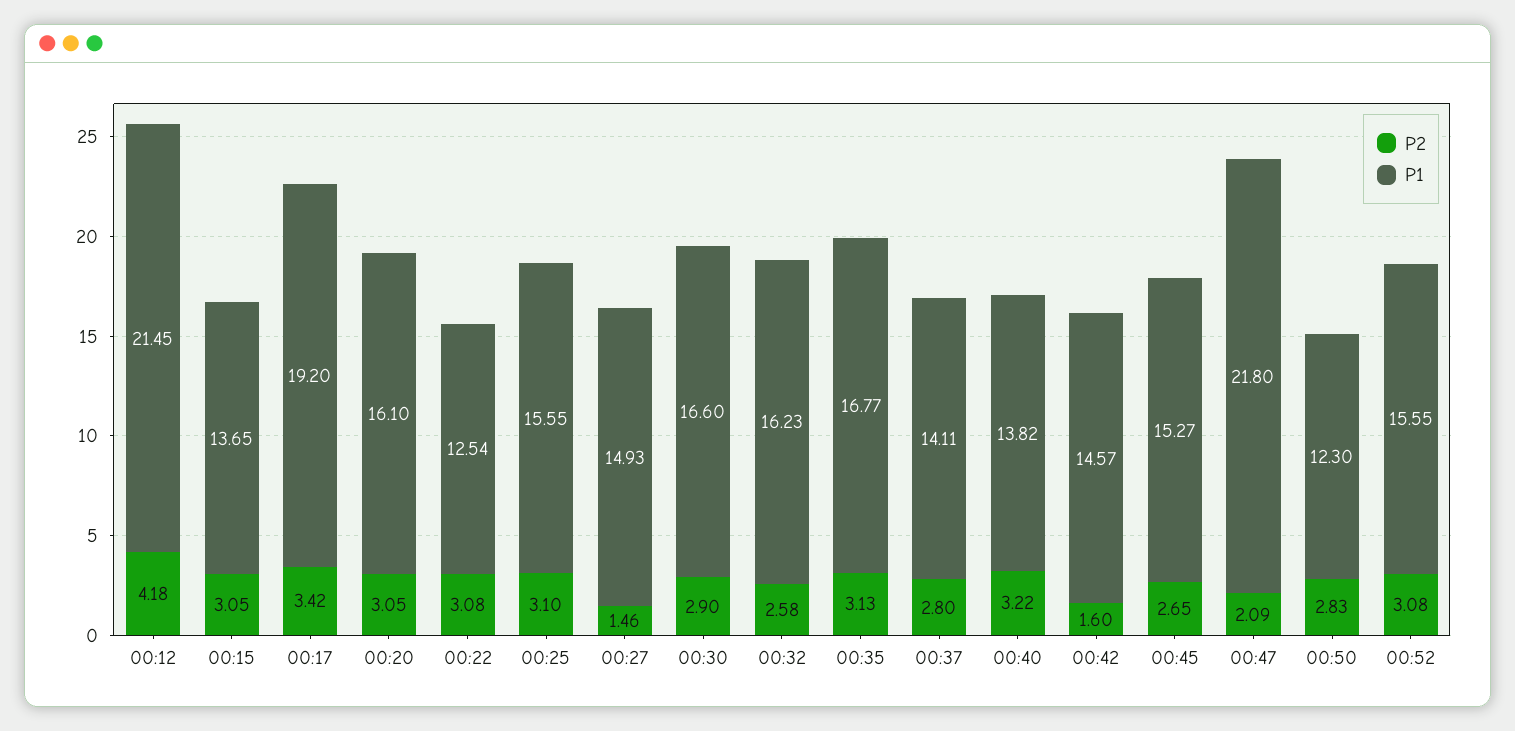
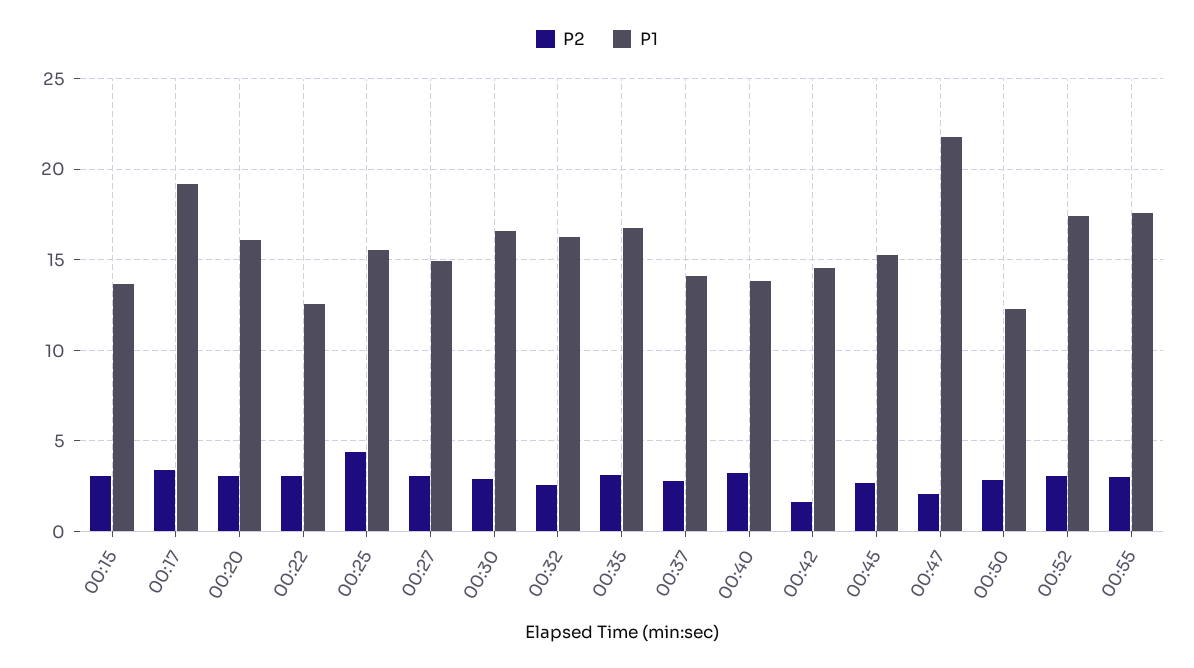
P2, 00:12: 4.18 -> none
P1, 00:12: 21.45 -> none
P2, 00:25: 3.1 -> 4.5
P2, 00:27: 1.46 -> 3
P1, 00:52: 15.55 -> 17.5
P2, 00:55: none -> 3
P1, 00:55: none -> 17.5

